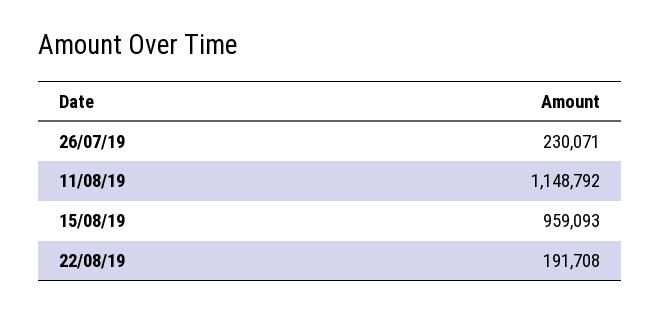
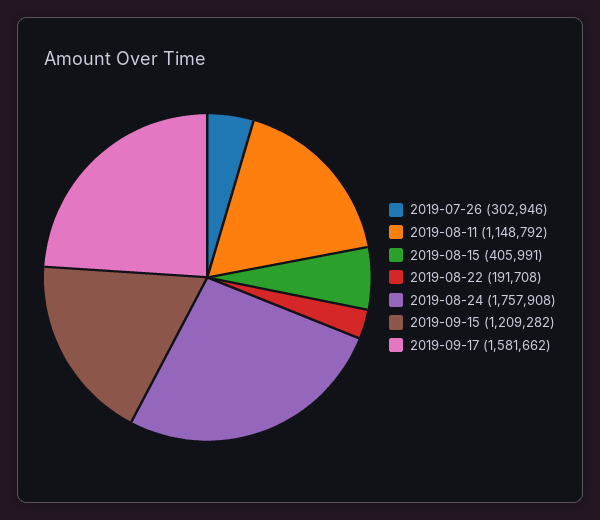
26/07/19: 230071 -> 302946
15/08/19: 959093 -> 405991
2019-08-24: none -> 1757908
2019-09-15: none -> 1209282
2019-09-17: none -> 1581662

